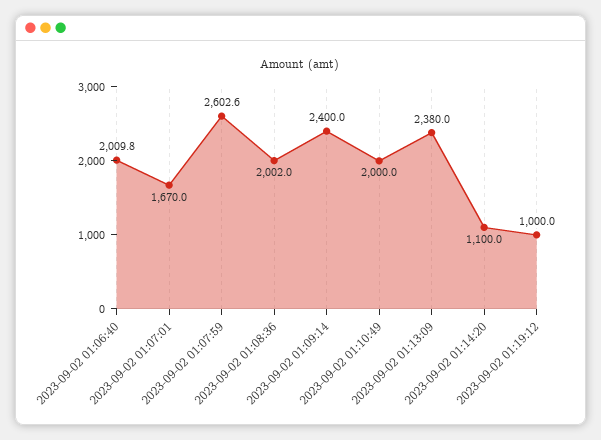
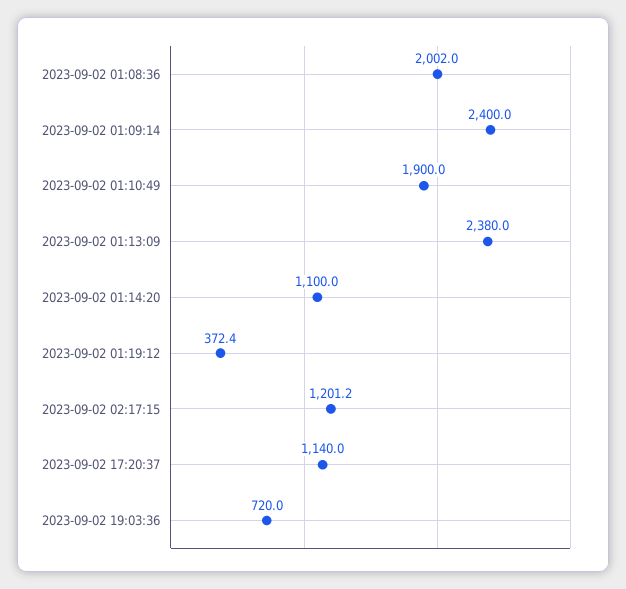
2023-09-02 01:06:40: 2009.8 -> none
2023-09-02 01:07:01: 1670 -> none
2023-09-02 01:07:59: 2602.6 -> none
2023-09-02 01:10:49: 2000 -> 1900
2023-09-02 01:19:12: 1000 -> 372.4
2023-09-02 02:17:15: none -> 1201.2
2023-09-02 17:20:37: none -> 1140
2023-09-02 19:03:36: none -> 720

